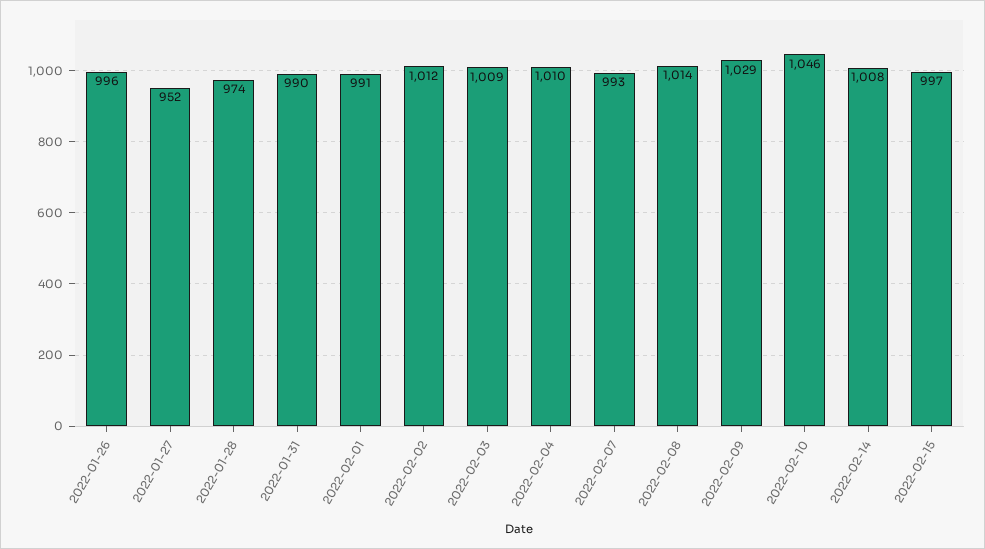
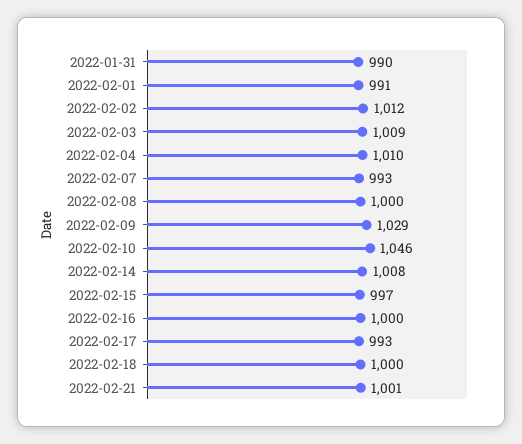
2022-01-26: 996 -> none
2022-01-27: 952 -> none
2022-01-28: 974 -> none
2022-02-08: 1014 -> 1000
2022-02-16: none -> 1000
2022-02-17: none -> 993
2022-02-18: none -> 1000
2022-02-21: none -> 1001

